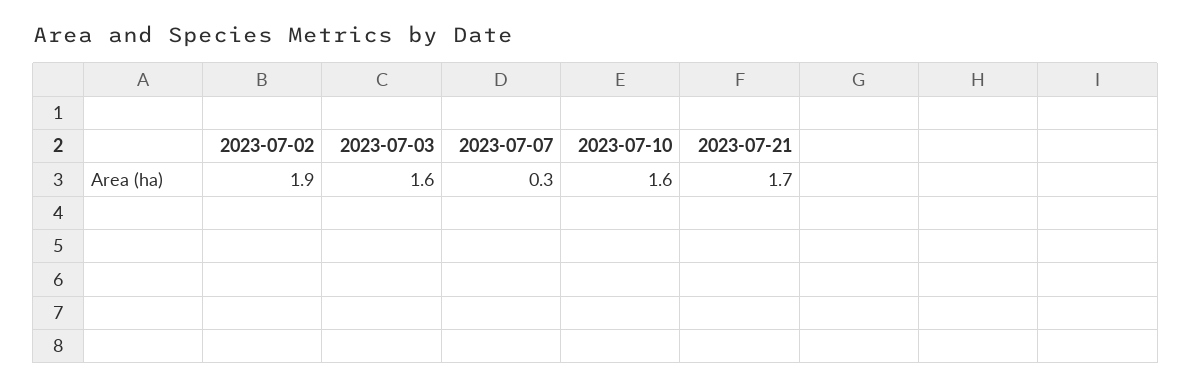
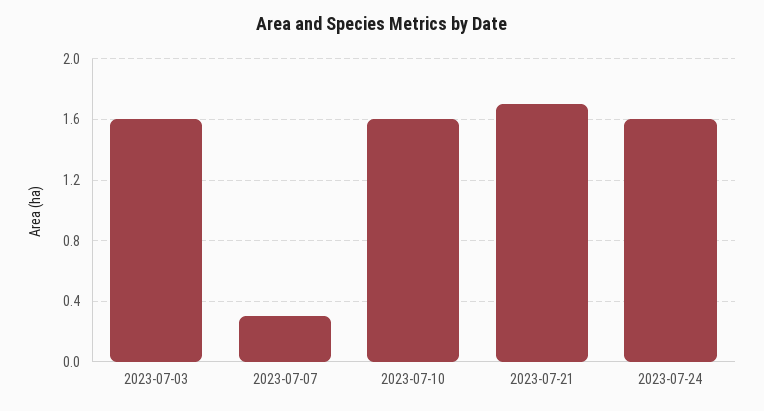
2023-07-02: 1.9 -> none
2023-07-24: none -> 1.6

